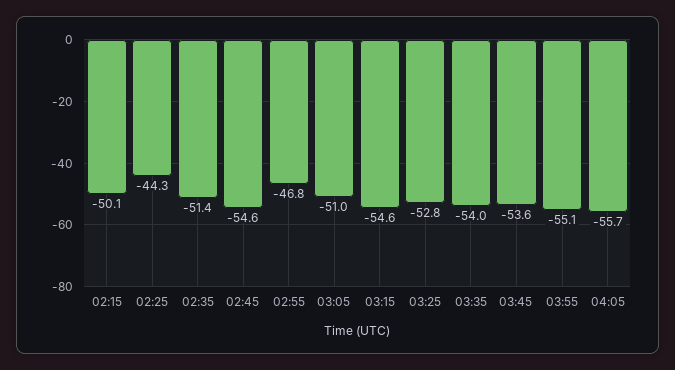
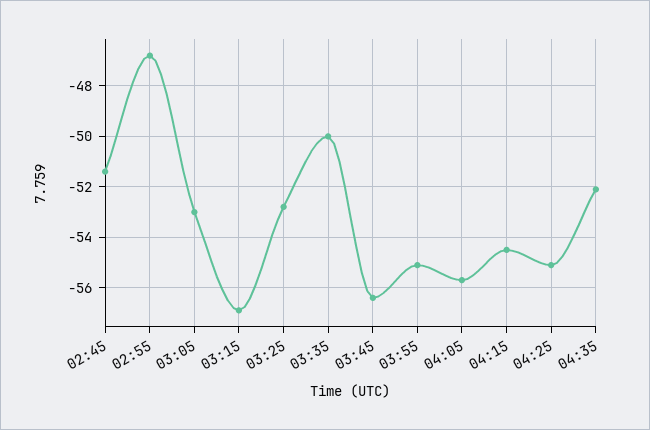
02:15: -50.1 -> none
02:25: -44.3 -> none
02:35: -51.4 -> none
02:45: -54.6 -> -51.5
03:05: -51 -> -53
03:15: -54.6 -> -57
03:35: -54 -> -50
03:45: -53.6 -> -56.5
04:15: none -> -54.5
04:25: none -> -55
04:35: none -> -52

